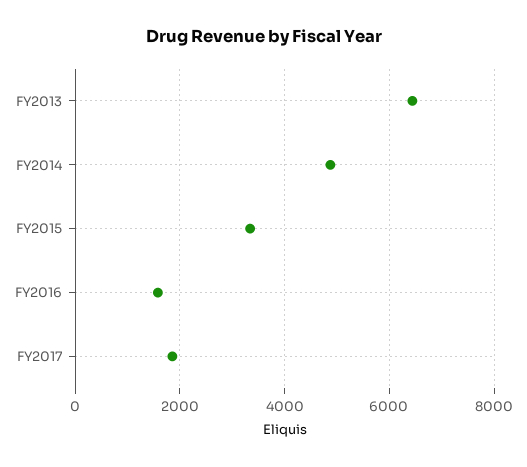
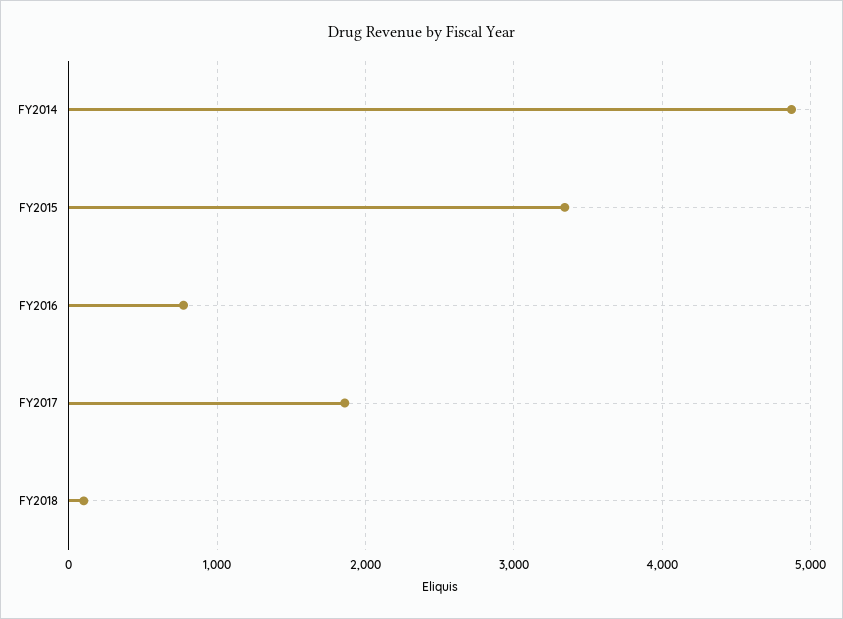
FY2013: 6400 -> none
FY2016: 1600 -> 800
FY2018: none -> 100

